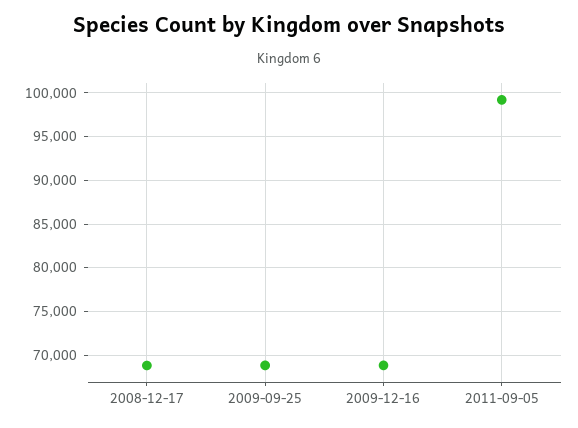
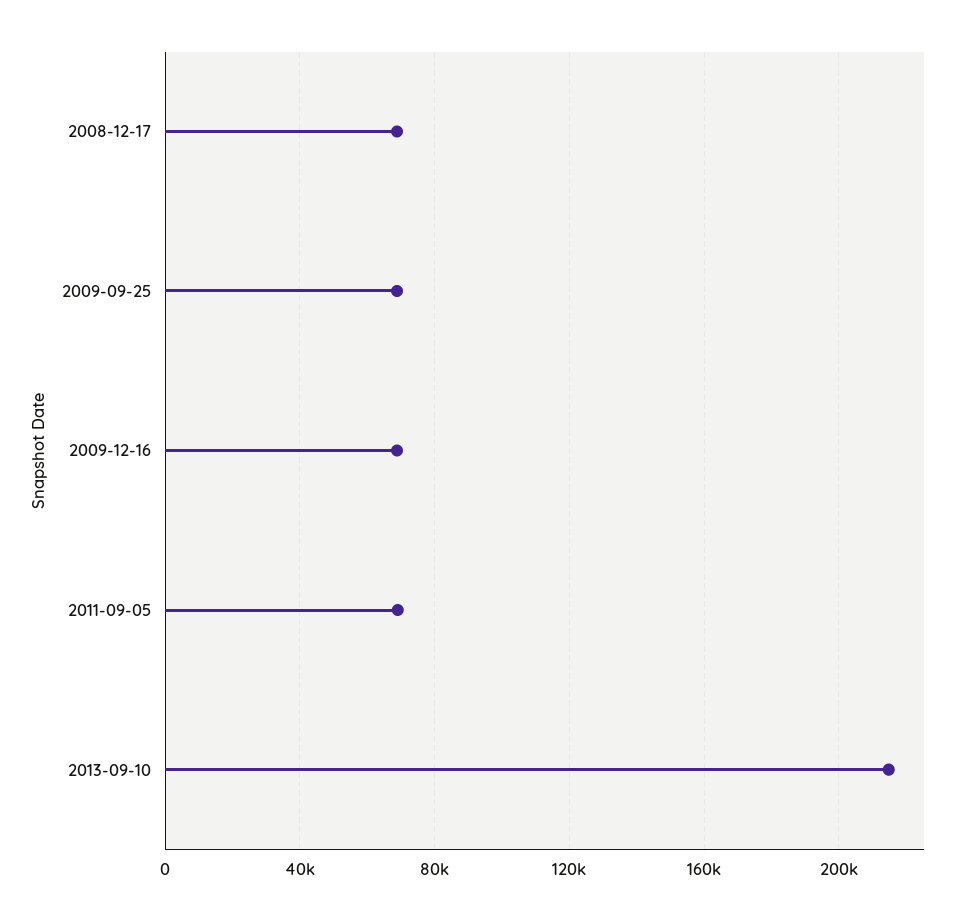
2011-09-05: 99000 -> 70000
2013-09-10: none -> 215000

